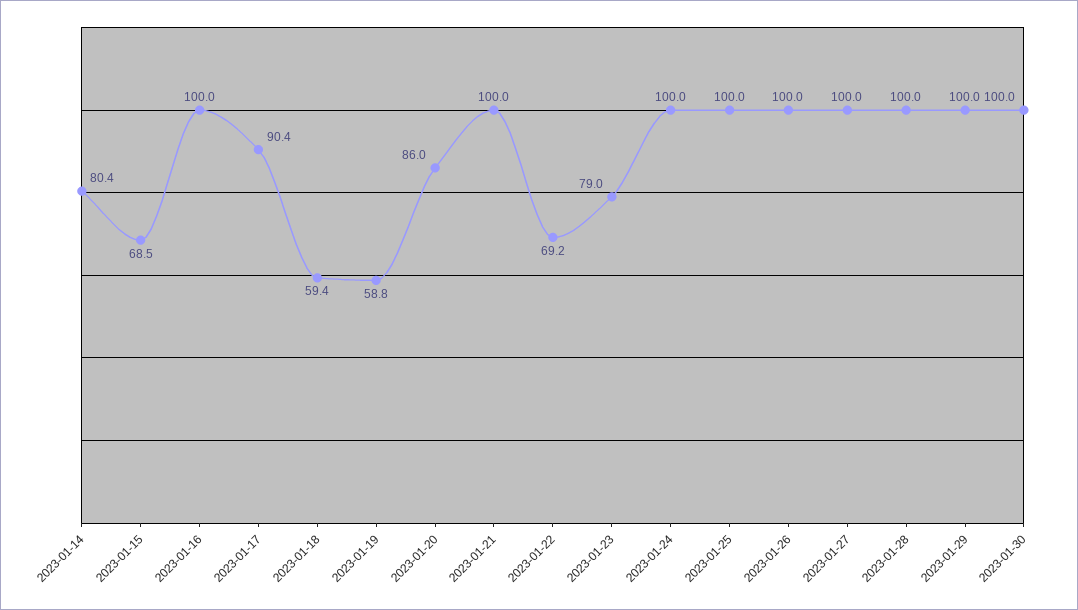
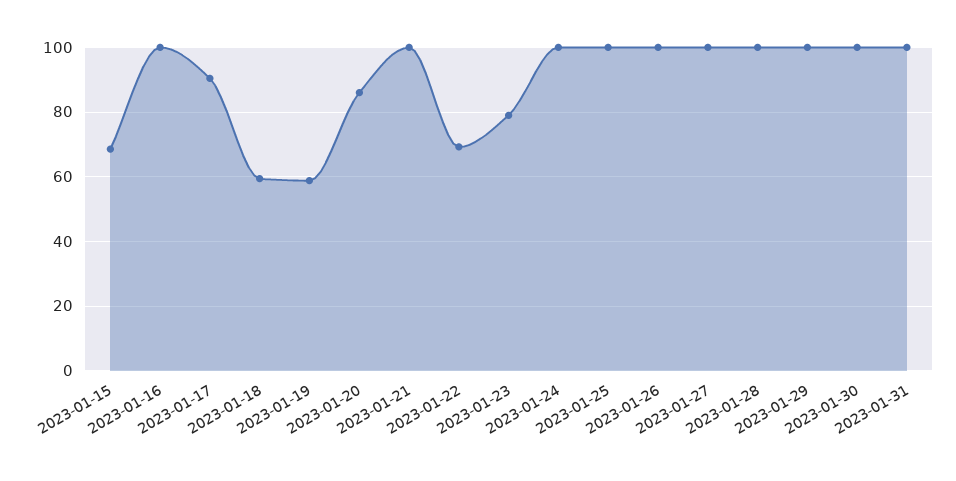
2023-01-14: 80.4 -> none
2023-01-31: none -> 100

